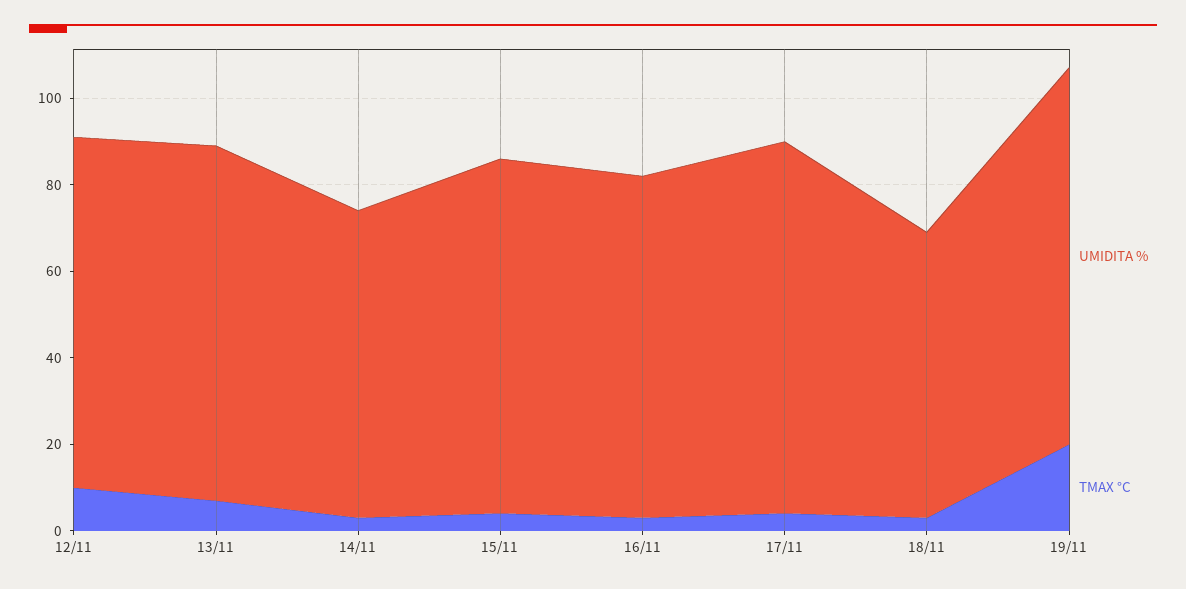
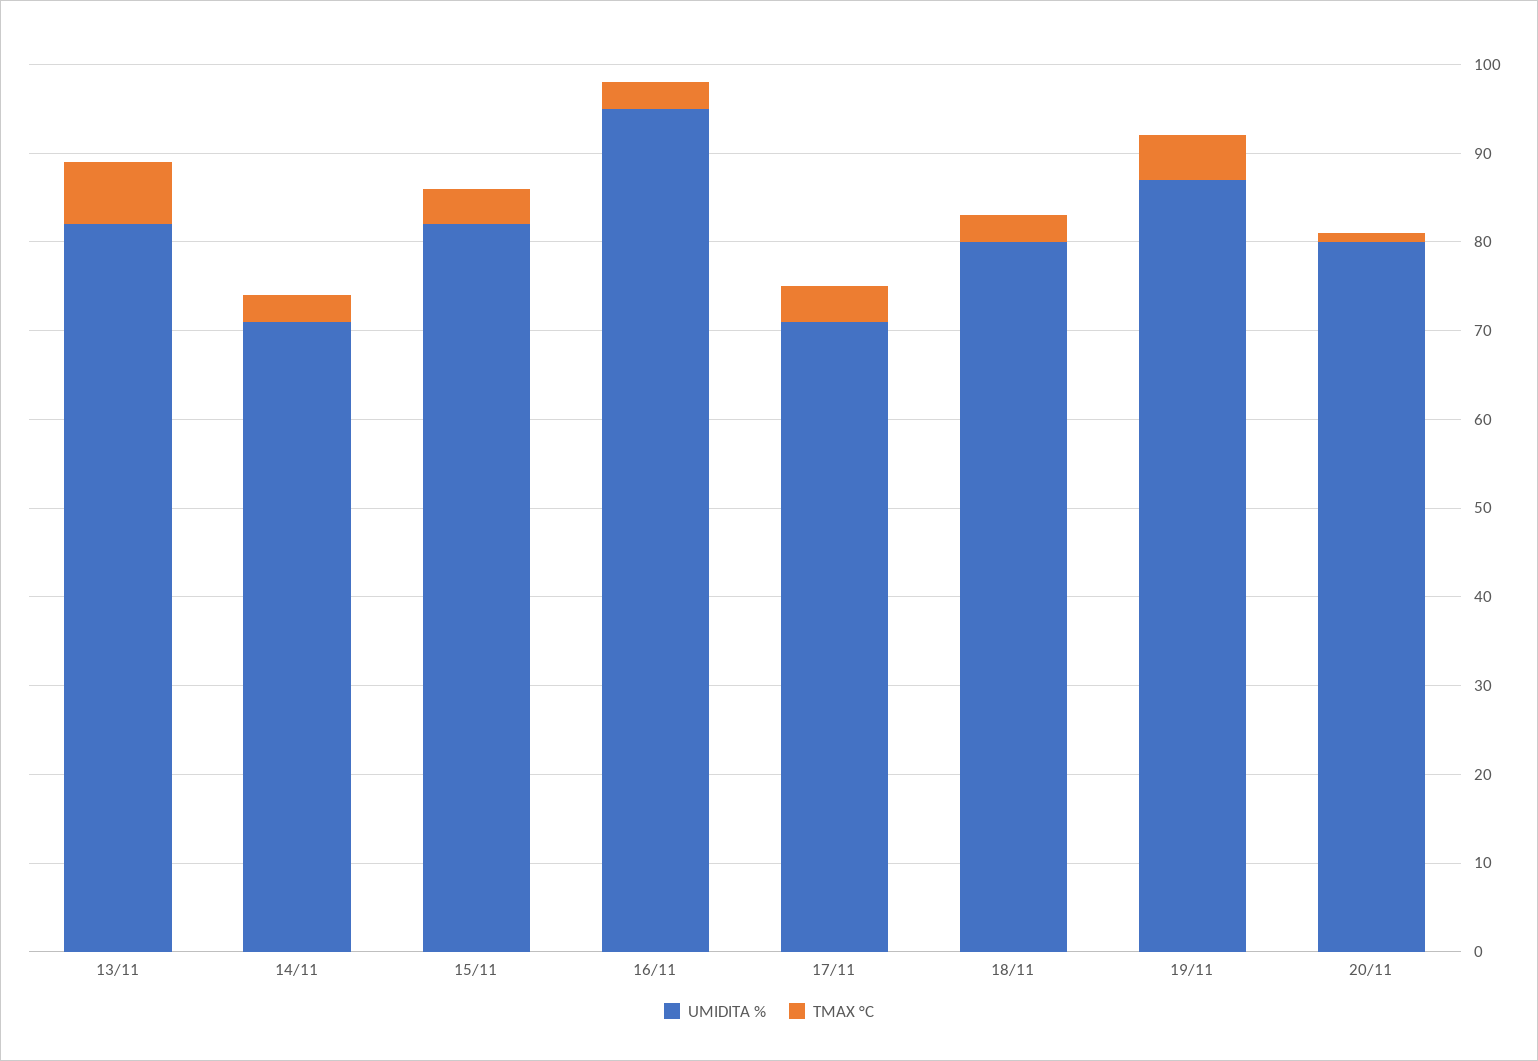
UMIDITA %, 12/11: 80 -> none
TMAX °C, 12/11: 10 -> none
UMIDITA %, 16/11: 80 -> 95
UMIDITA %, 17/11: 85 -> 71
UMIDITA %, 18/11: 65 -> 80
TMAX °C, 19/11: 20 -> 5
UMIDITA %, 20/11: none -> 80
TMAX °C, 20/11: none -> 1

